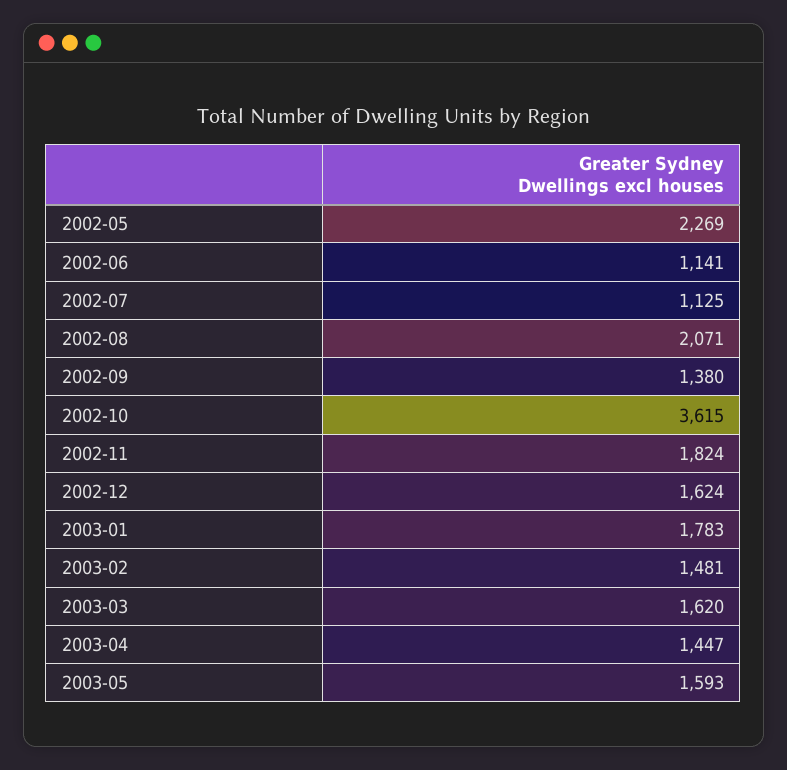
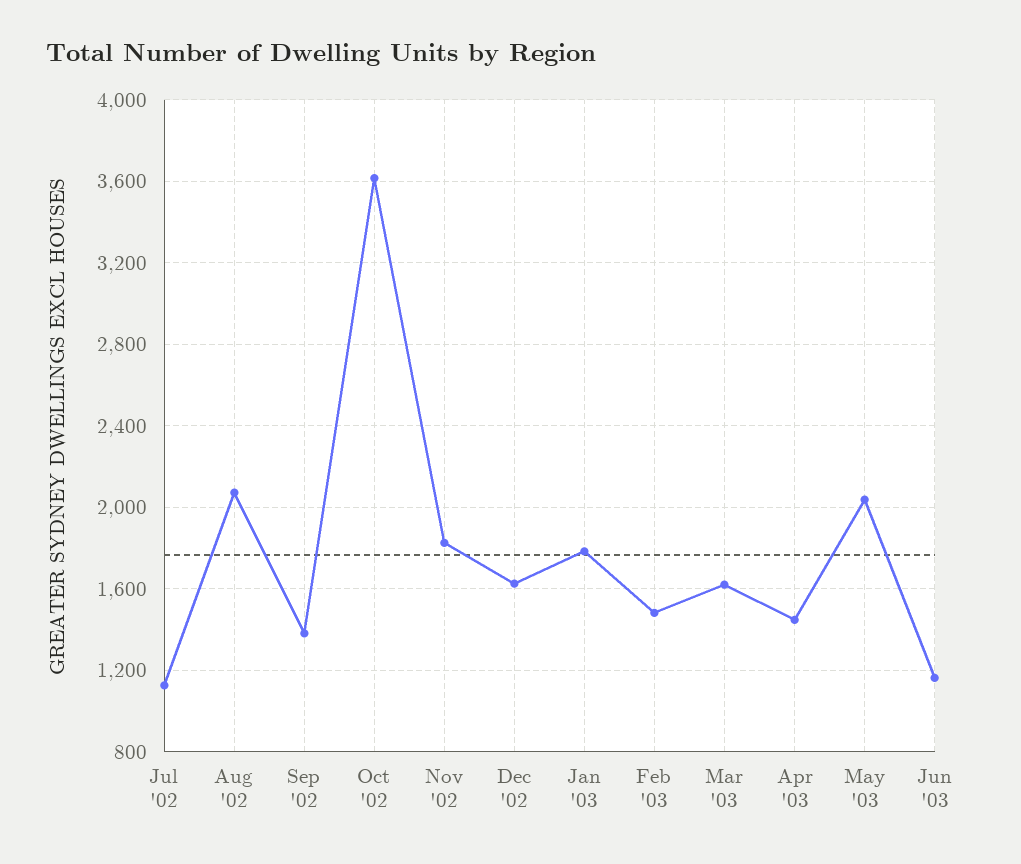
2002-05: 2269 -> none
2002-06: 1141 -> none
2003-05: 1593 -> 2050
Jun '03: none -> 1150

